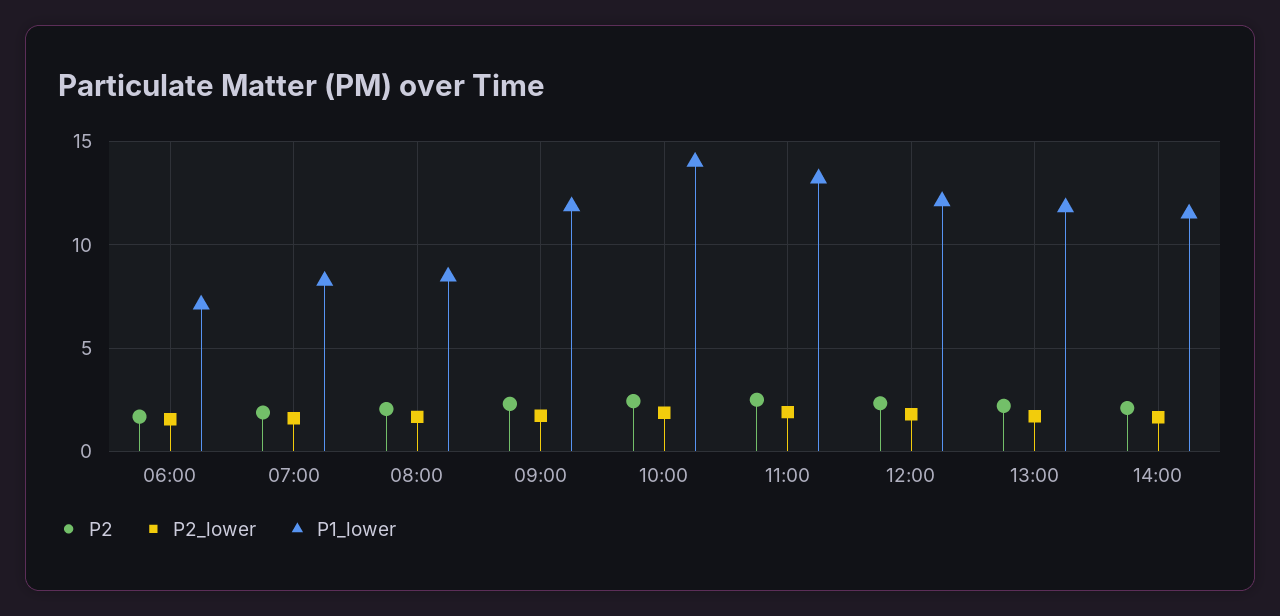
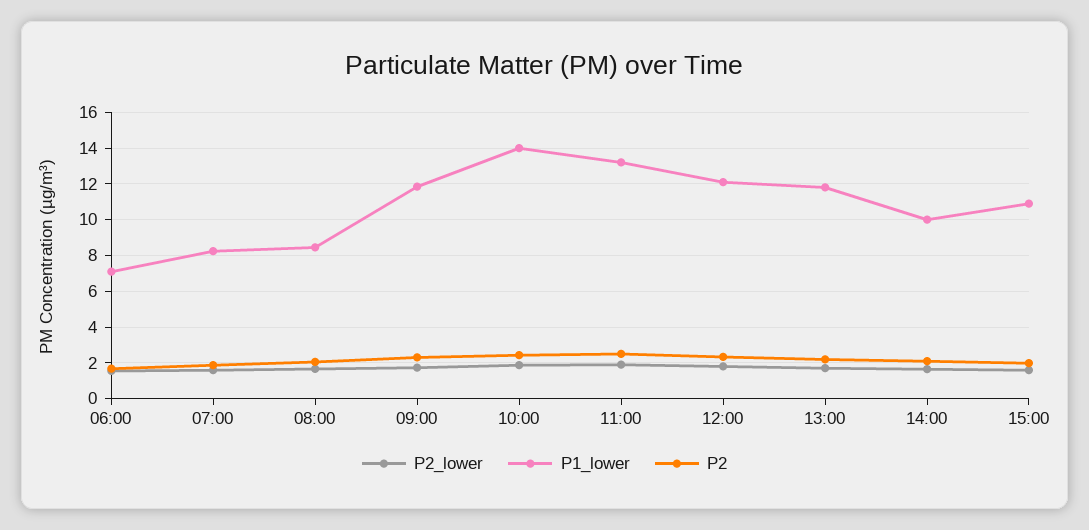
P1_lower, 14:00: 11.5 -> 10
P2_lower, 15:00: none -> 1.5
P1_lower, 15:00: none -> 11
P2, 15:00: none -> 2

